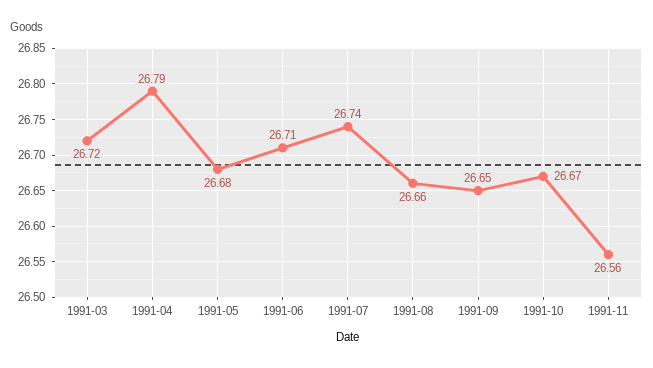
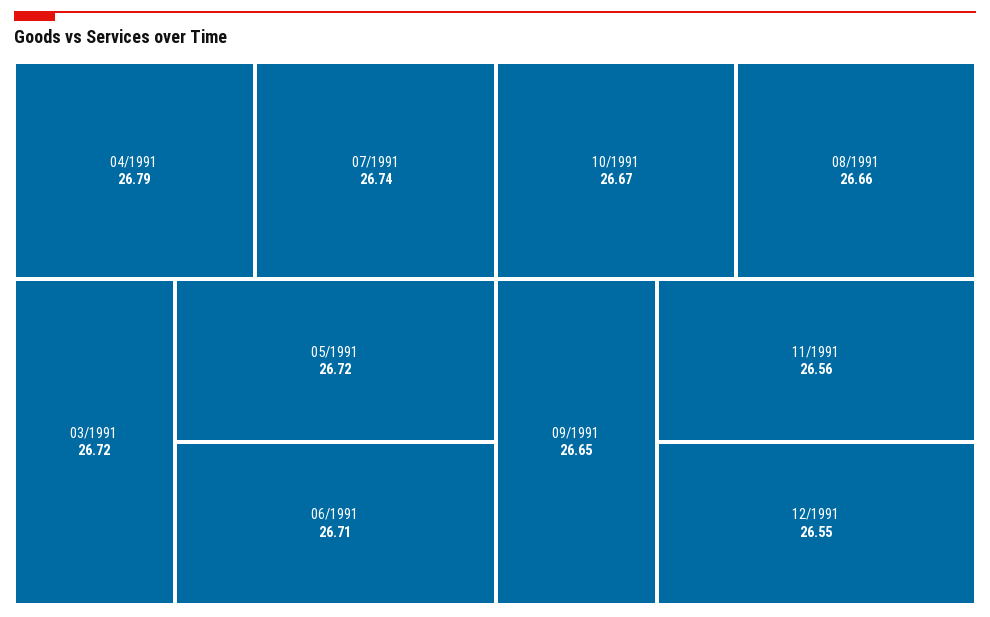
1991-05: 26.68 -> 26.72
12/1991: none -> 26.55

